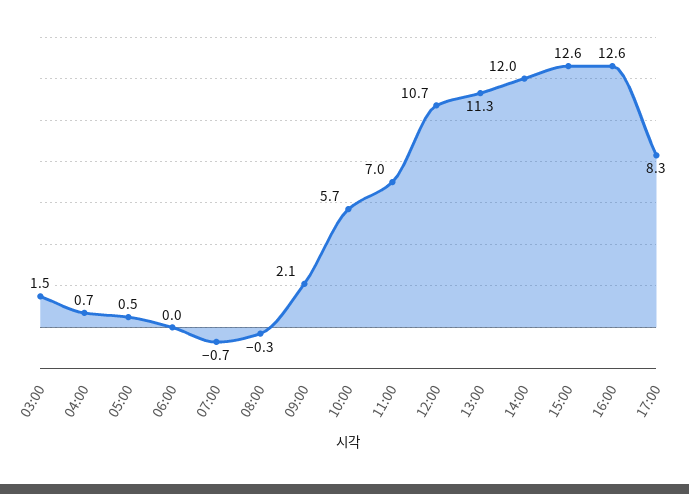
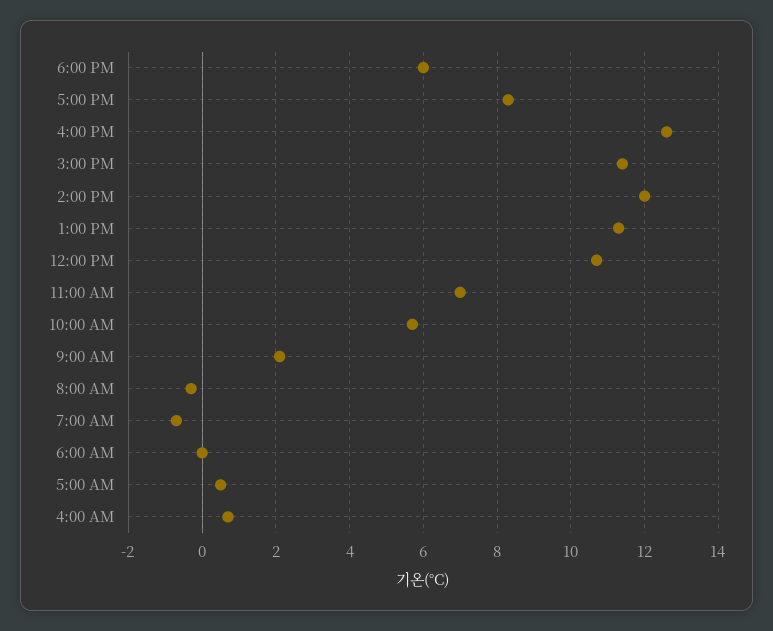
03:00: 1.5 -> none
15:00: 12.6 -> 11.5
6:00 PM: none -> 6

